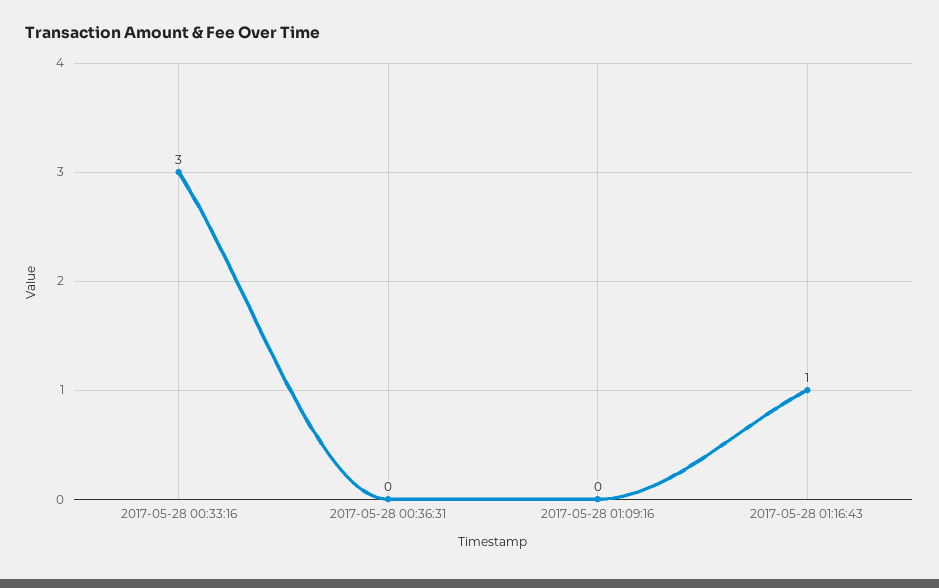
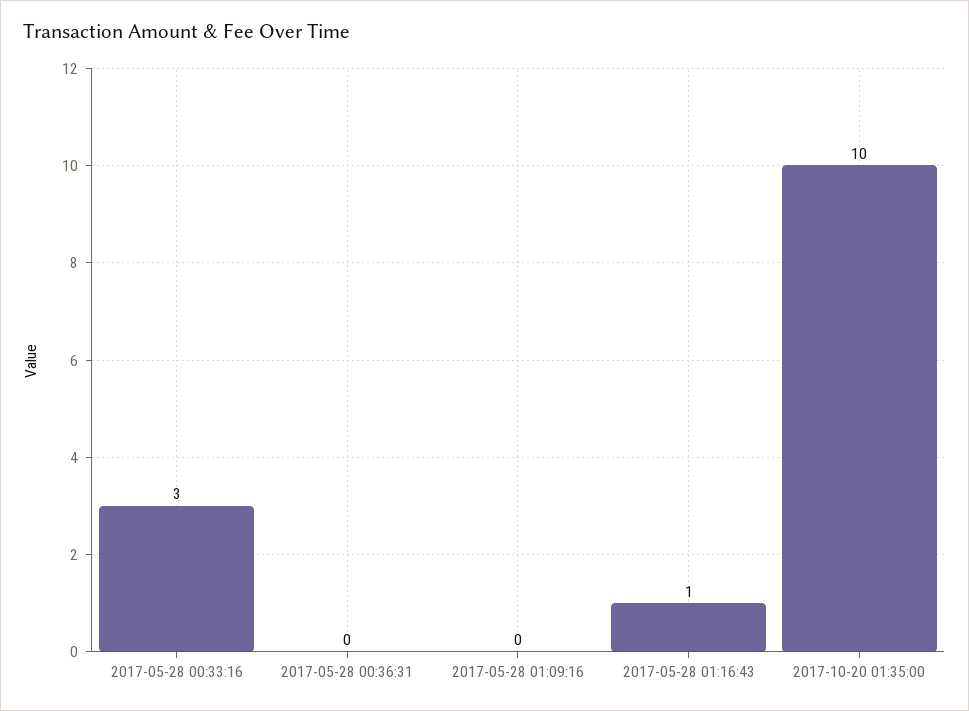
2017-10-20 01:35:00: none -> 10

